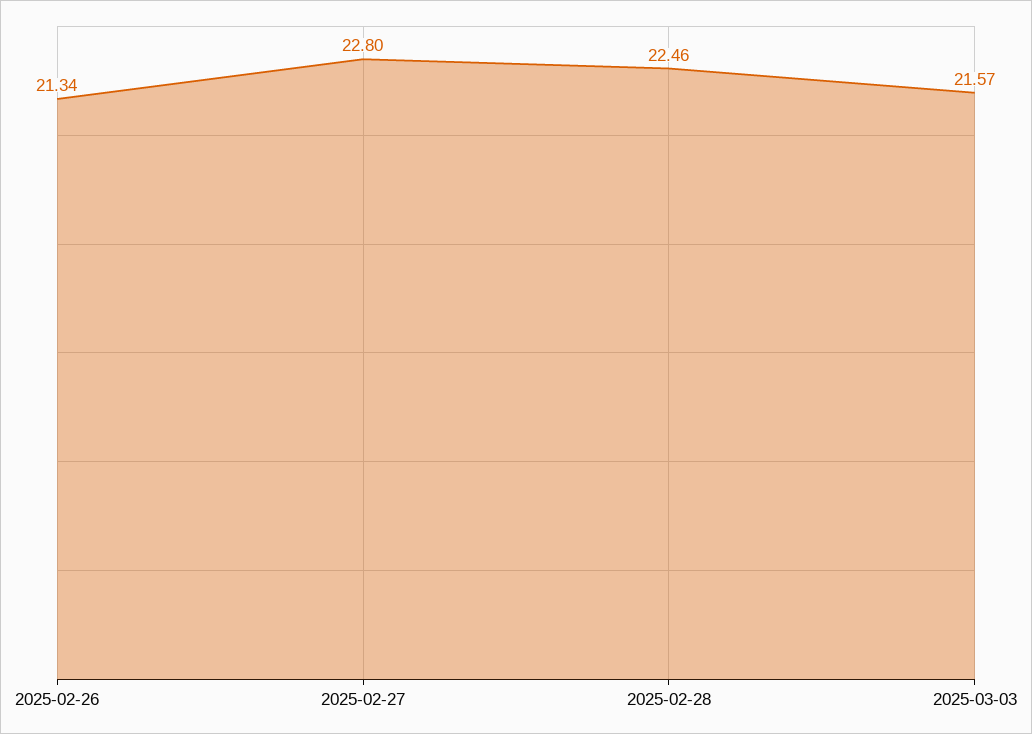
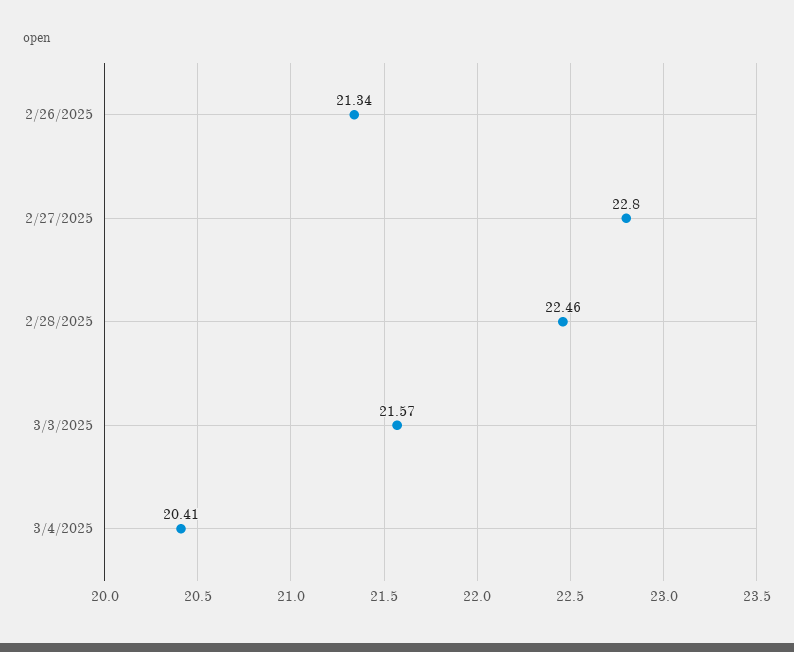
3/4/2025: none -> 20.41

